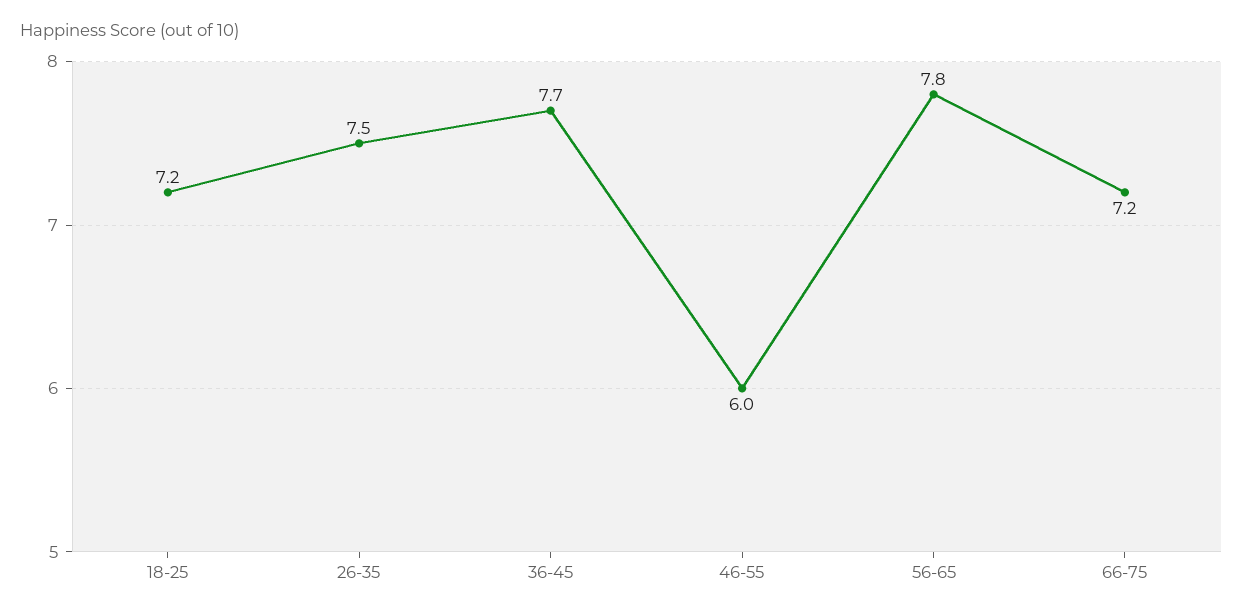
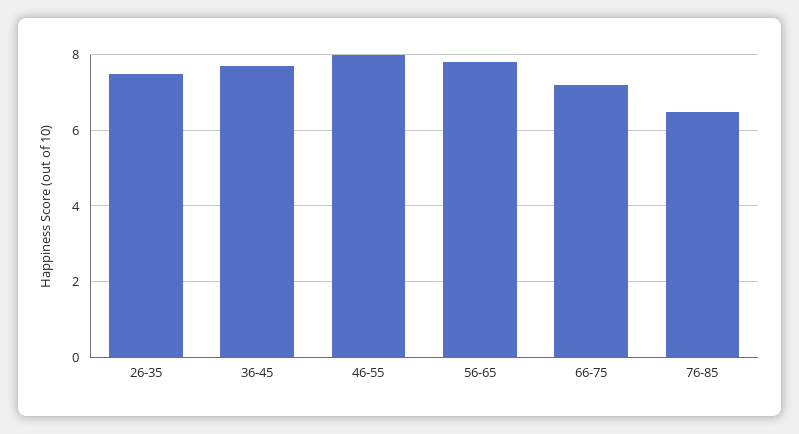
18-25: 7.2 -> none
46-55: 6 -> 8
76-85: none -> 6.5

